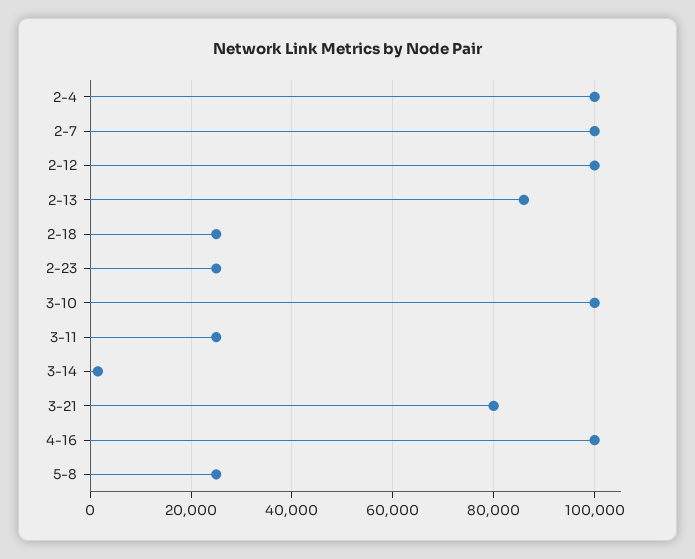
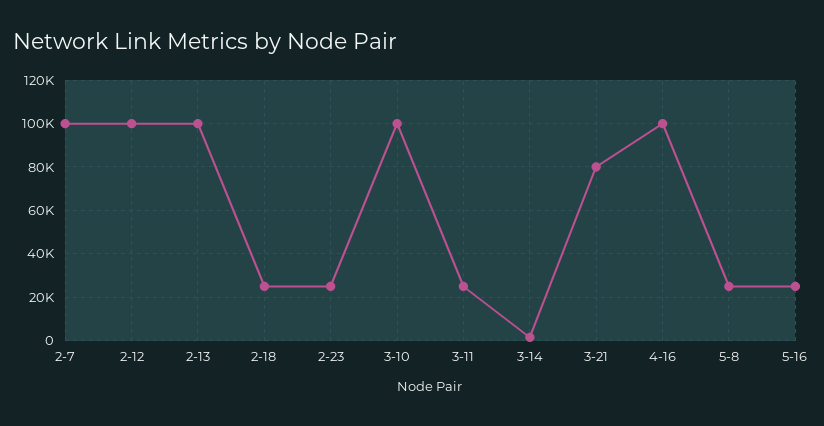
2-4: 100000 -> none
2-13: 86000 -> 100000
5-16: none -> 25000

